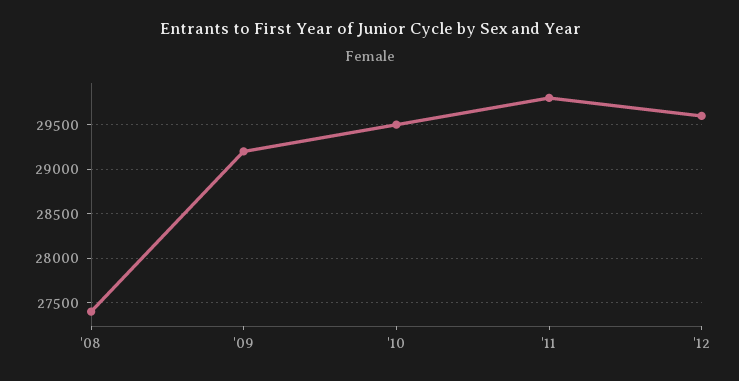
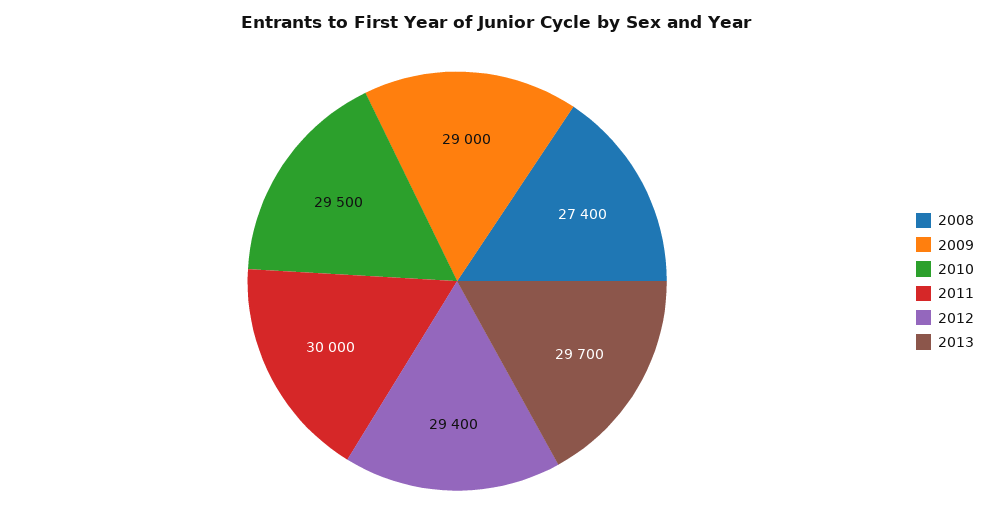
'09: 29200 -> 29000
'11: 29800 -> 30000
'12: 29600 -> 29400
2013: none -> 29700

